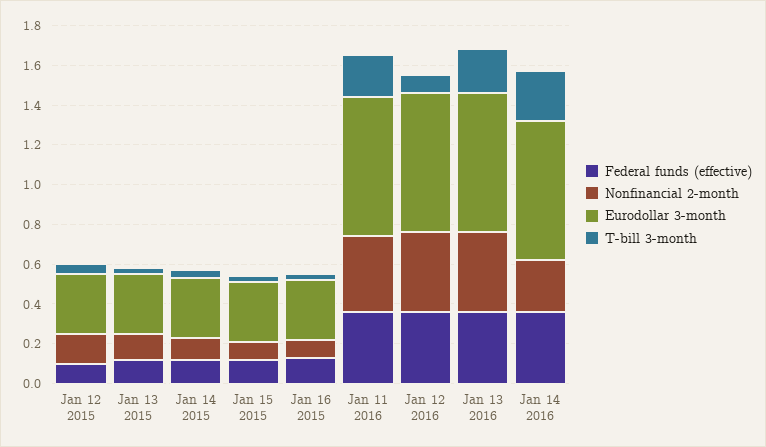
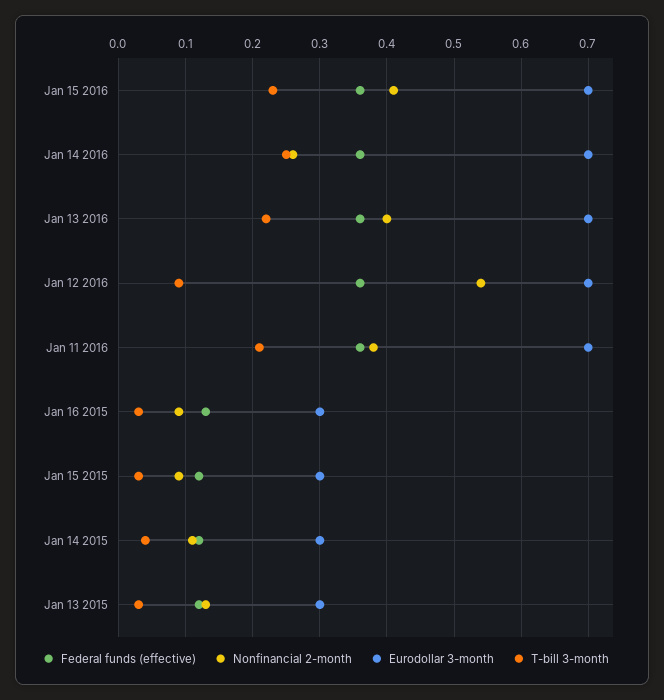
Federal funds (effective), Jan 12 2015: 0.1 -> none
Nonfinancial 2-month, Jan 12 2015: 0.15 -> none
Eurodollar 3-month, Jan 12 2015: 0.3 -> none
T-bill 3-month, Jan 12 2015: 0.05 -> none
Nonfinancial 2-month, Jan 12 2016: 0.4 -> 0.54
Federal funds (effective), Jan 15 2016: none -> 0.36
Nonfinancial 2-month, Jan 15 2016: none -> 0.41
Eurodollar 3-month, Jan 15 2016: none -> 0.7
T-bill 3-month, Jan 15 2016: none -> 0.23

